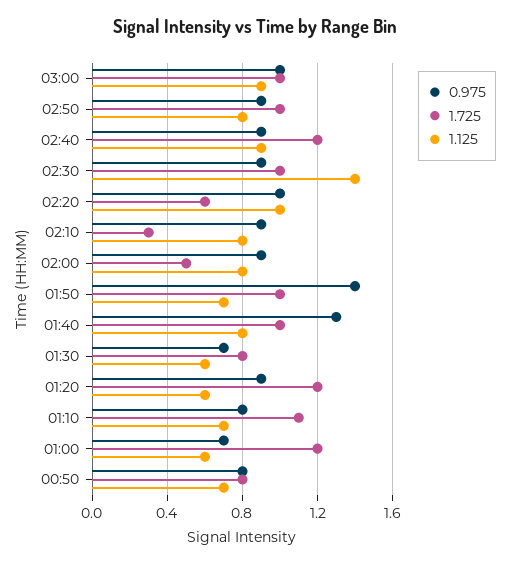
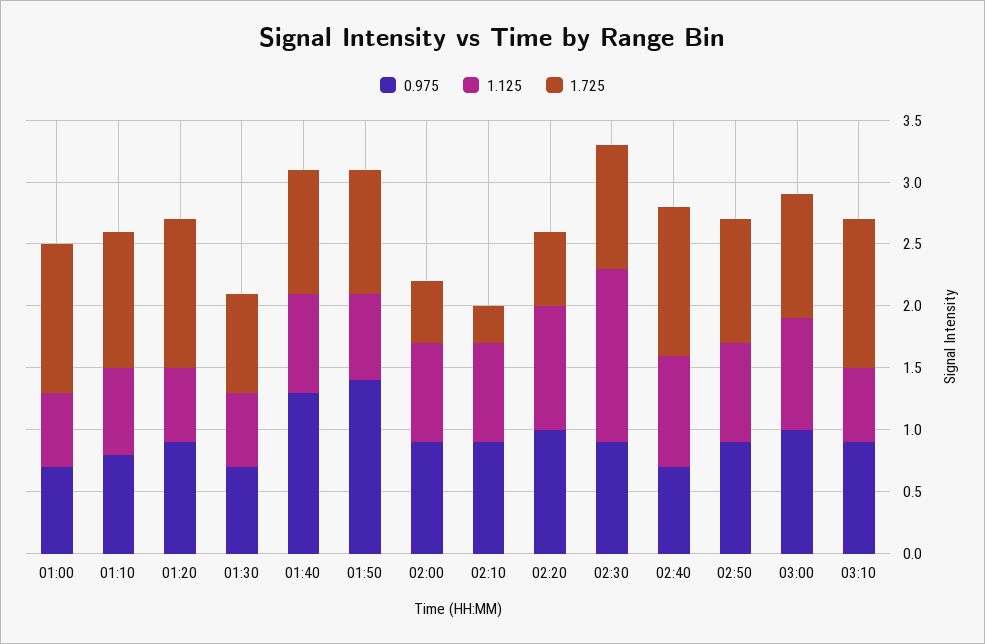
0.975, 02:40: 0.9 -> 0.7
0.975, 00:50: 0.8 -> none
1.725, 00:50: 0.8 -> none
1.125, 00:50: 0.7 -> none
0.975, 03:10: none -> 0.9
1.125, 03:10: none -> 0.6
1.725, 03:10: none -> 1.2

